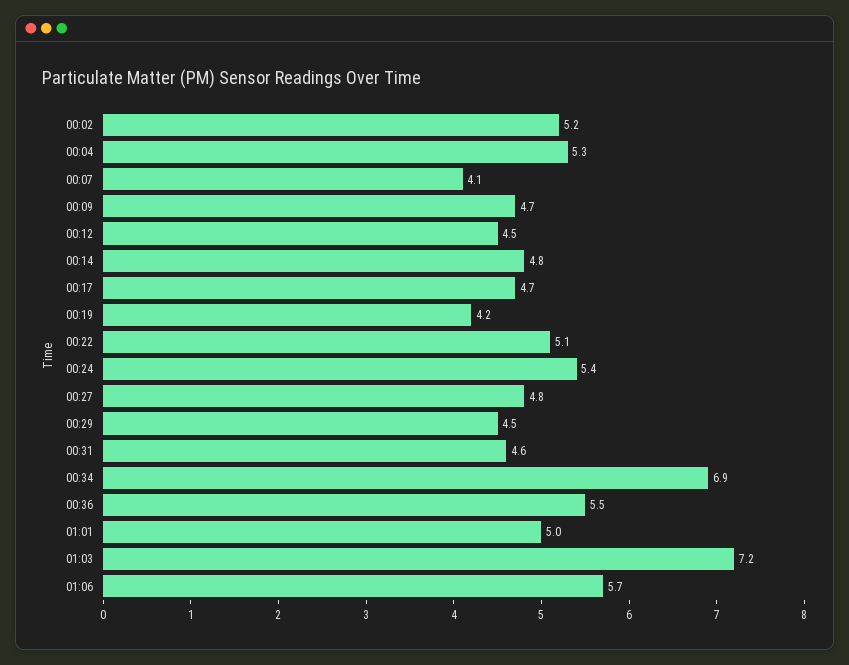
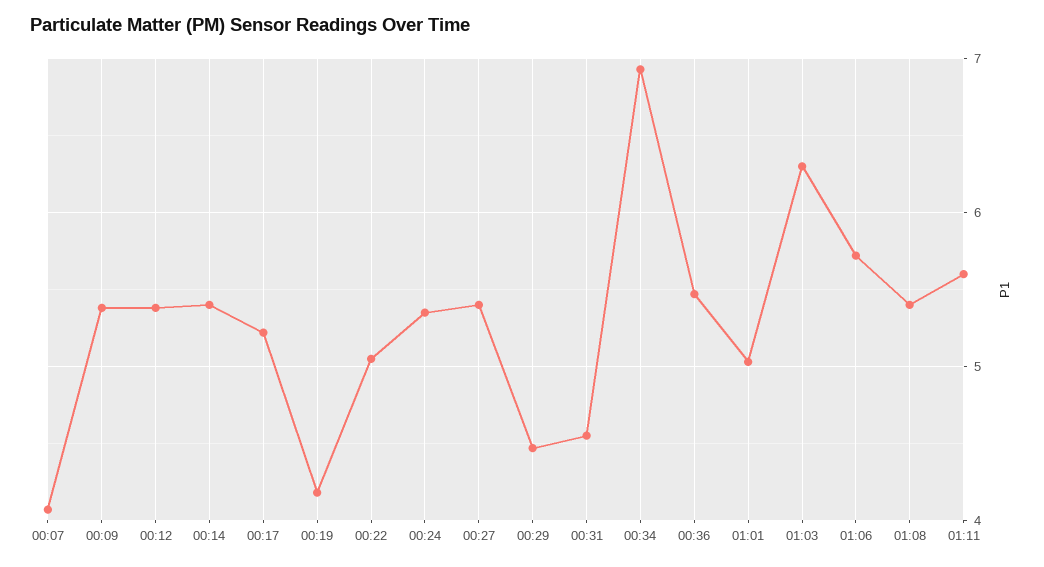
00:02: 5.2 -> none
00:04: 5.3 -> none
00:09: 4.7 -> 5.4
00:12: 4.5 -> 5.4
00:14: 4.8 -> 5.4
00:17: 4.7 -> 5.2
00:27: 4.8 -> 5.4
01:03: 7.2 -> 6.3
01:08: none -> 5.4
01:11: none -> 5.6

